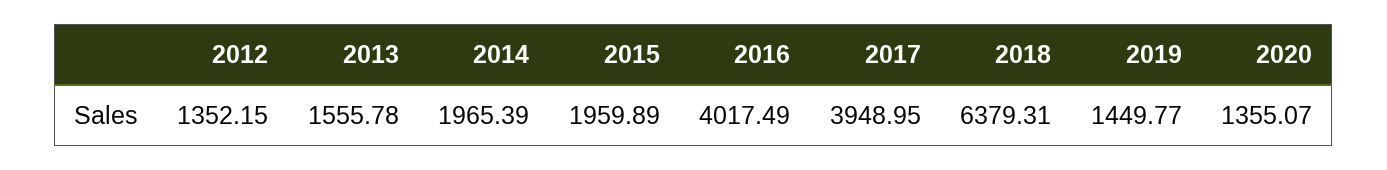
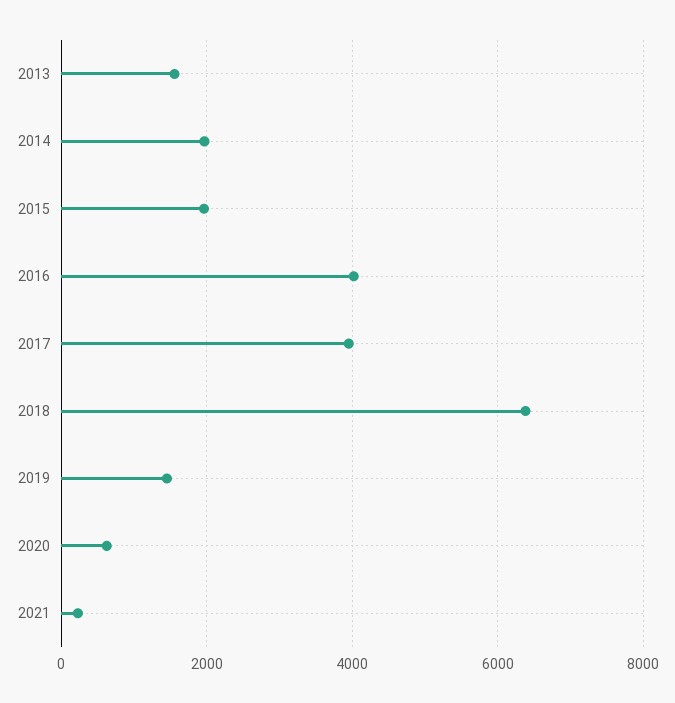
2012: 1352.15 -> none
2020: 1355.07 -> 600
2021: none -> 200

